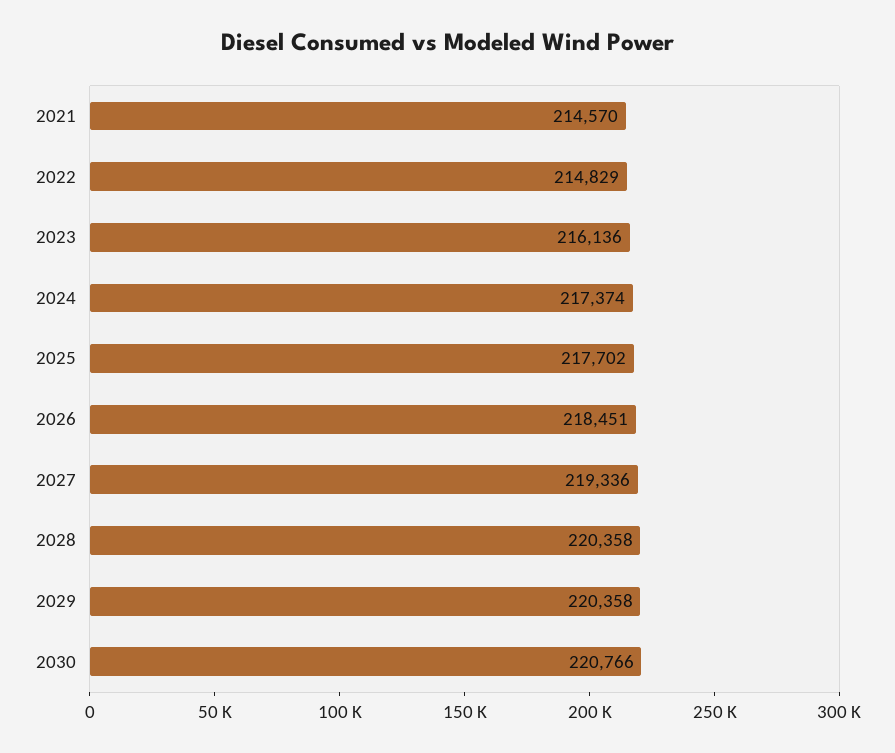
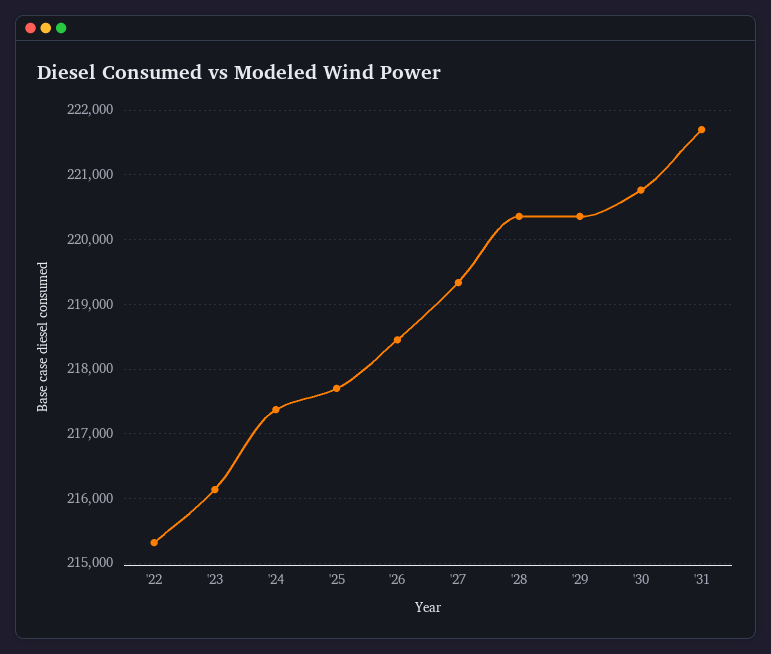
2021: 214570 -> none
2022: 214829 -> 215300
'31: none -> 221700

